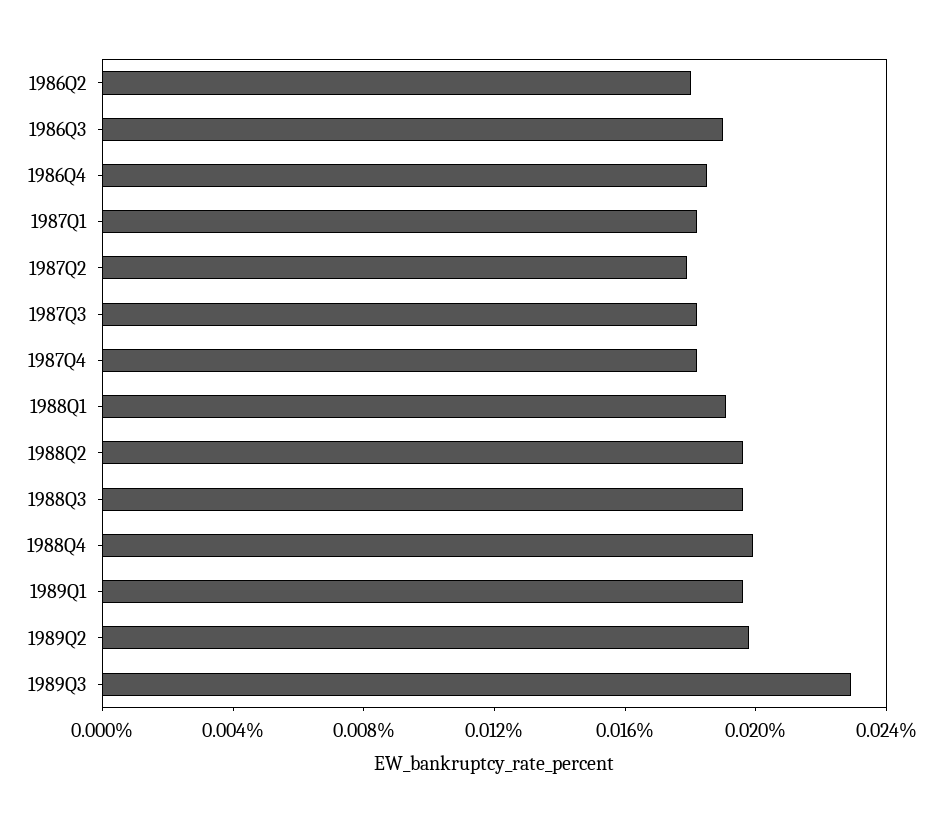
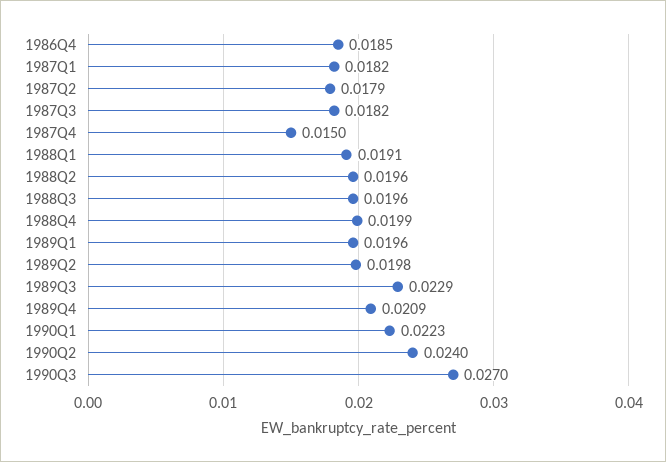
1986Q2: 0.018 -> none
1986Q3: 0.019 -> none
1987Q4: 0.018 -> 0.015
1989Q4: none -> 0.0209
1990Q1: none -> 0.0223
1990Q2: none -> 0.024
1990Q3: none -> 0.027

